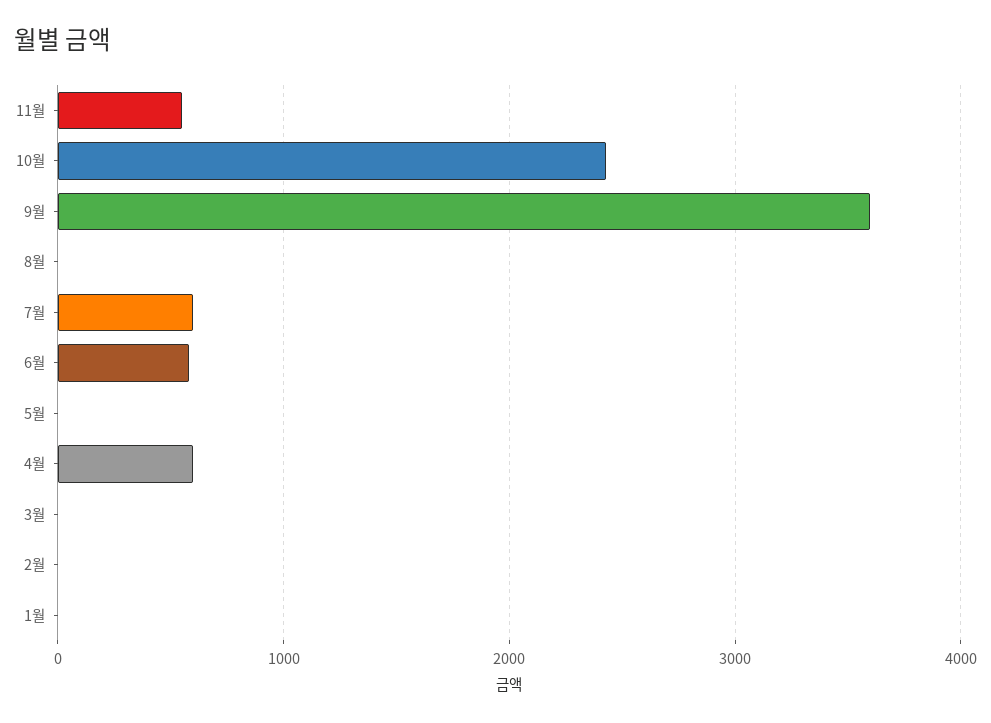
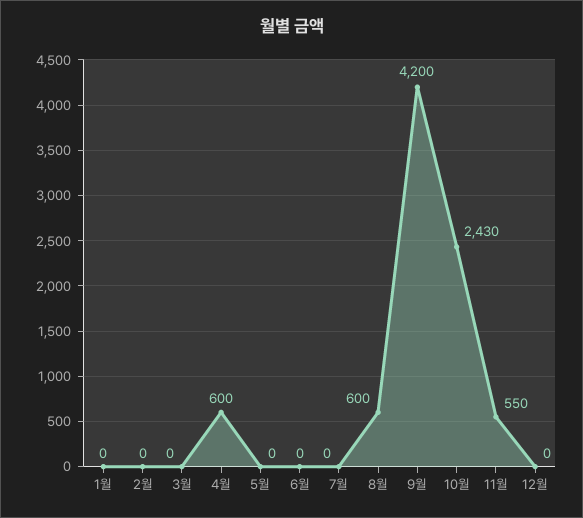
9월: 3600 -> 4200
8월: 0 -> 600
7월: 600 -> 0
6월: 600 -> 0
12월: none -> 0

